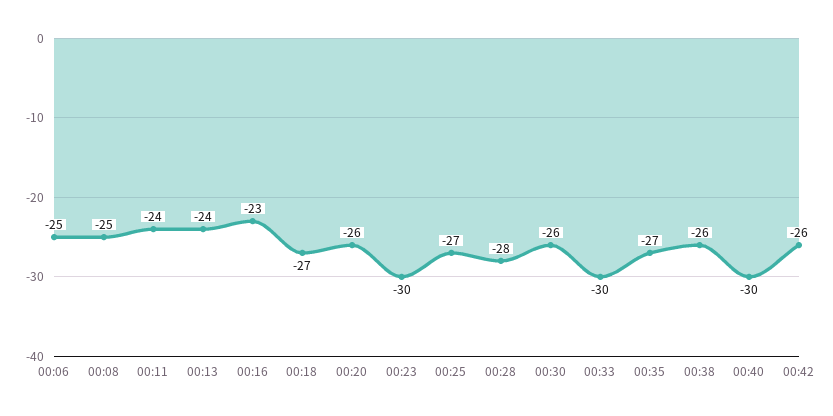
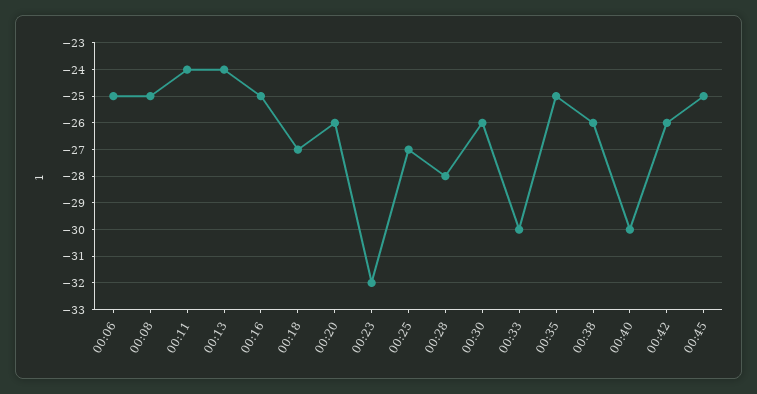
00:16: -23 -> -25
00:23: -30 -> -32
00:35: -27 -> -25
00:45: none -> -25

